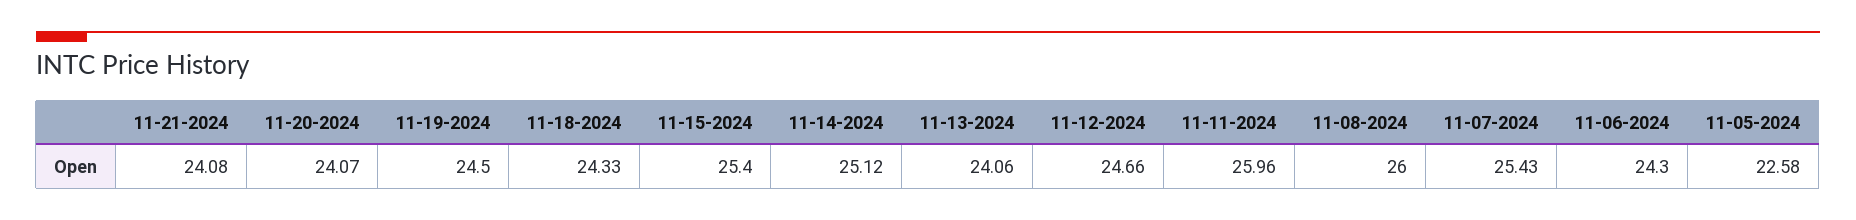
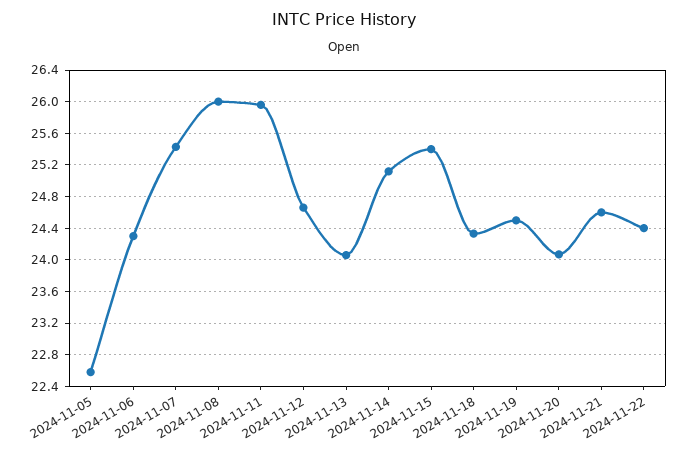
11-21-2024: 24.08 -> 24.6
2024-11-22: none -> 24.4

